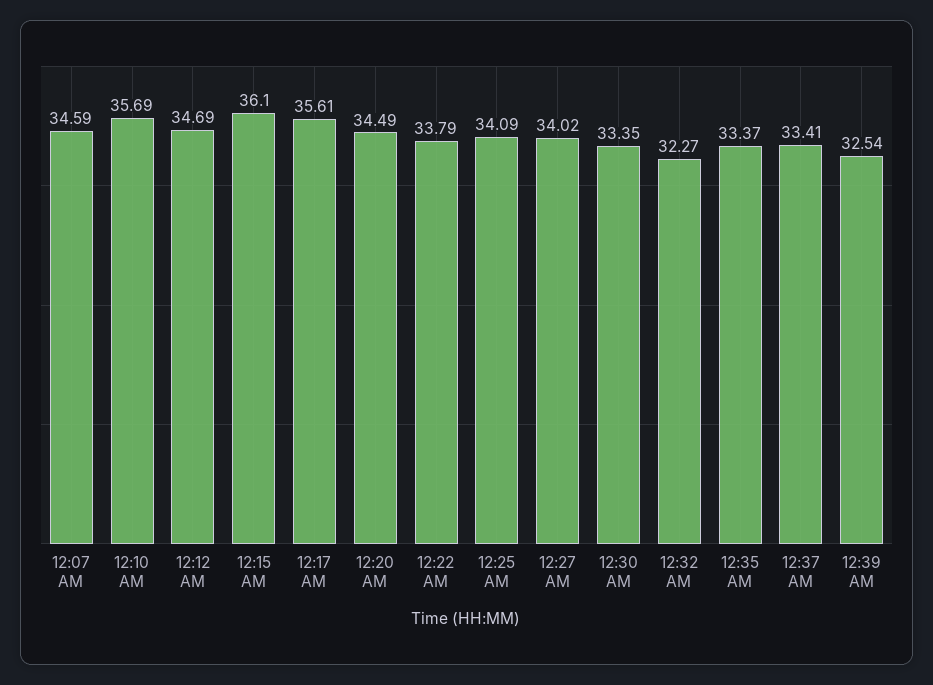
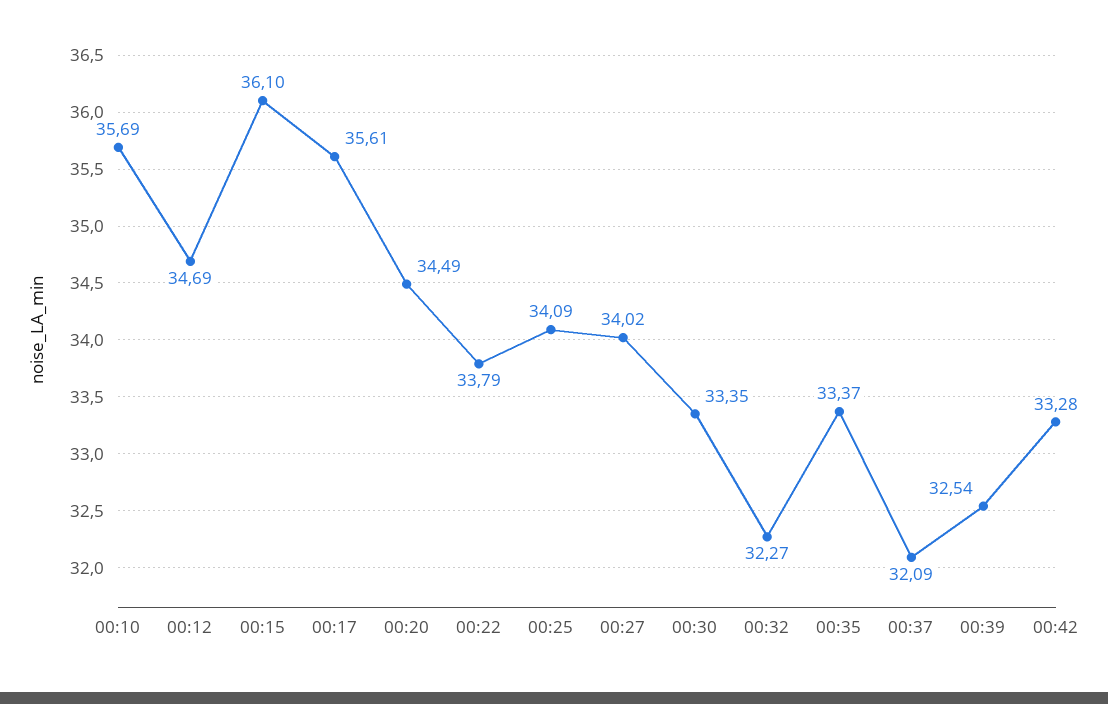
12:07 AM: 34.59 -> none
12:37 AM: 33.41 -> 32.09
00:42: none -> 33.28

